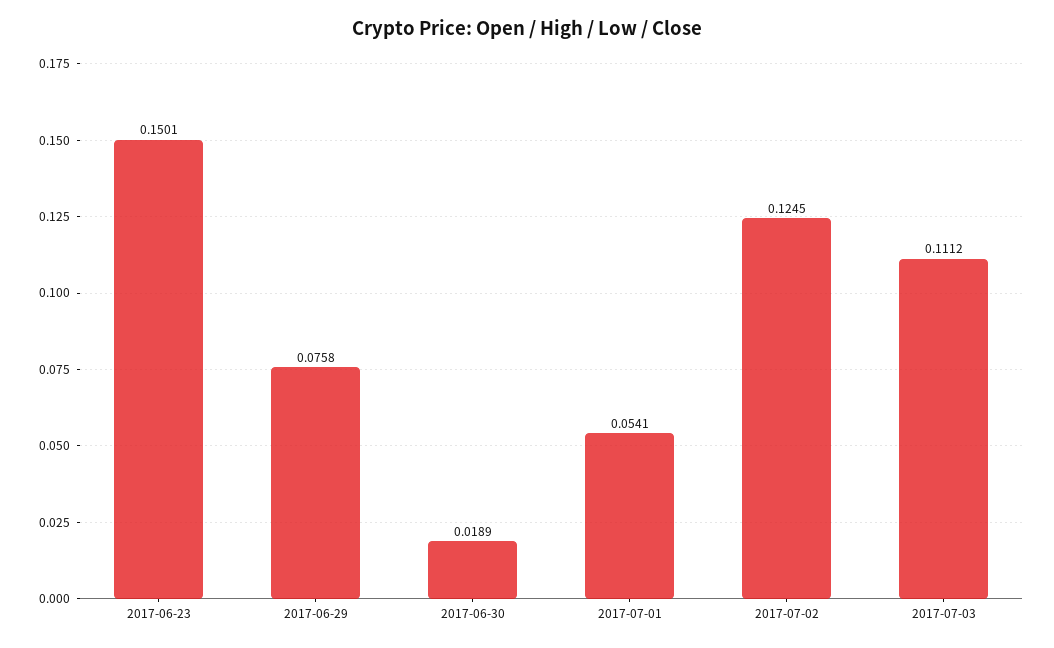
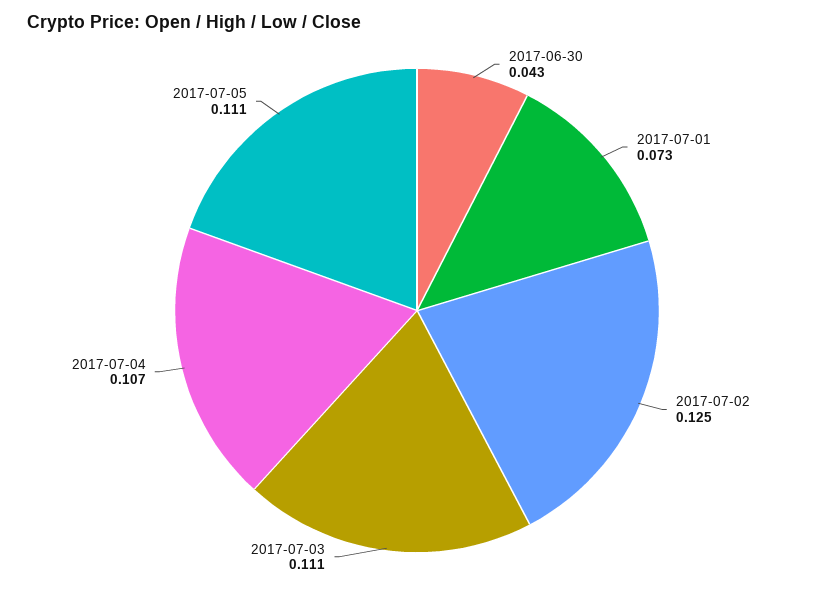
2017-06-23: 0.1501 -> none
2017-06-29: 0.0758 -> none
2017-06-30: 0.0189 -> 0.043
2017-07-01: 0.0541 -> 0.073
2017-07-04: none -> 0.107
2017-07-05: none -> 0.111

